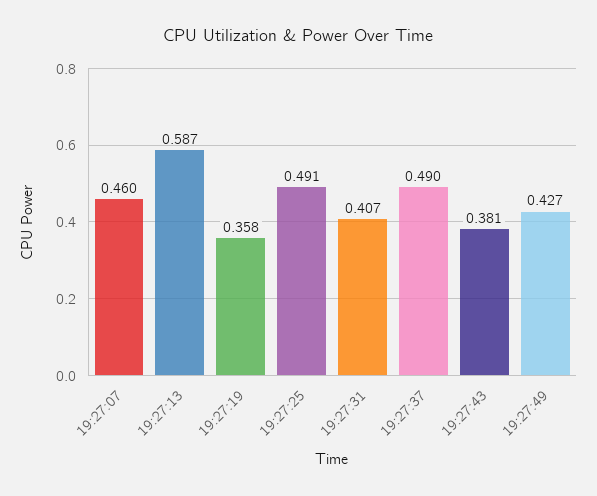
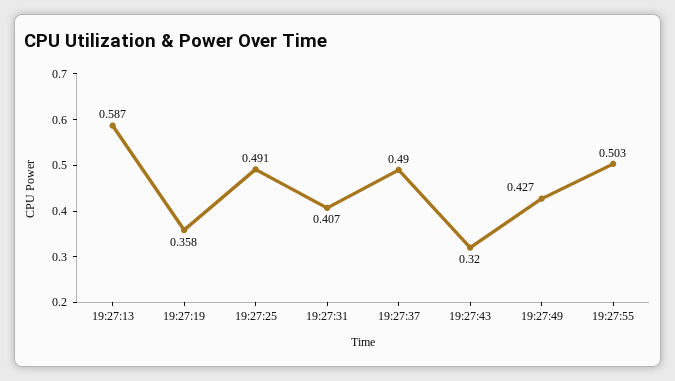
19:27:07: 0.46 -> none
19:27:43: 0.381 -> 0.32
19:27:55: none -> 0.503

